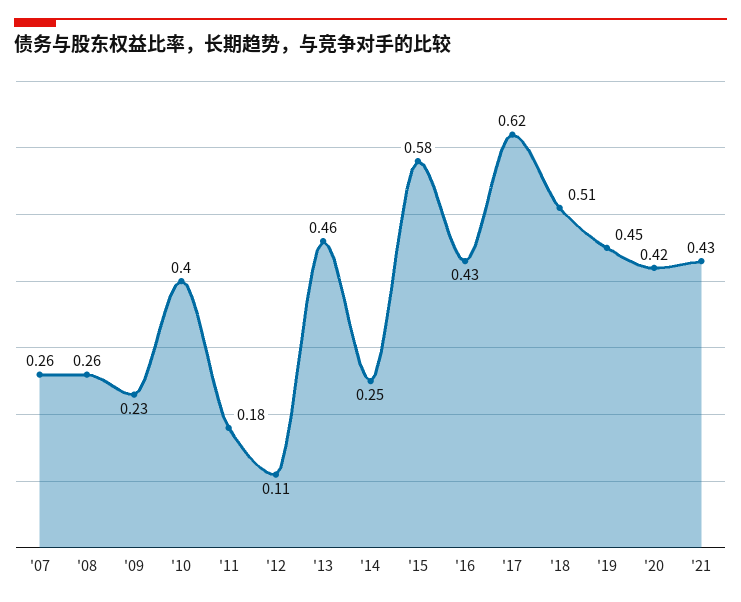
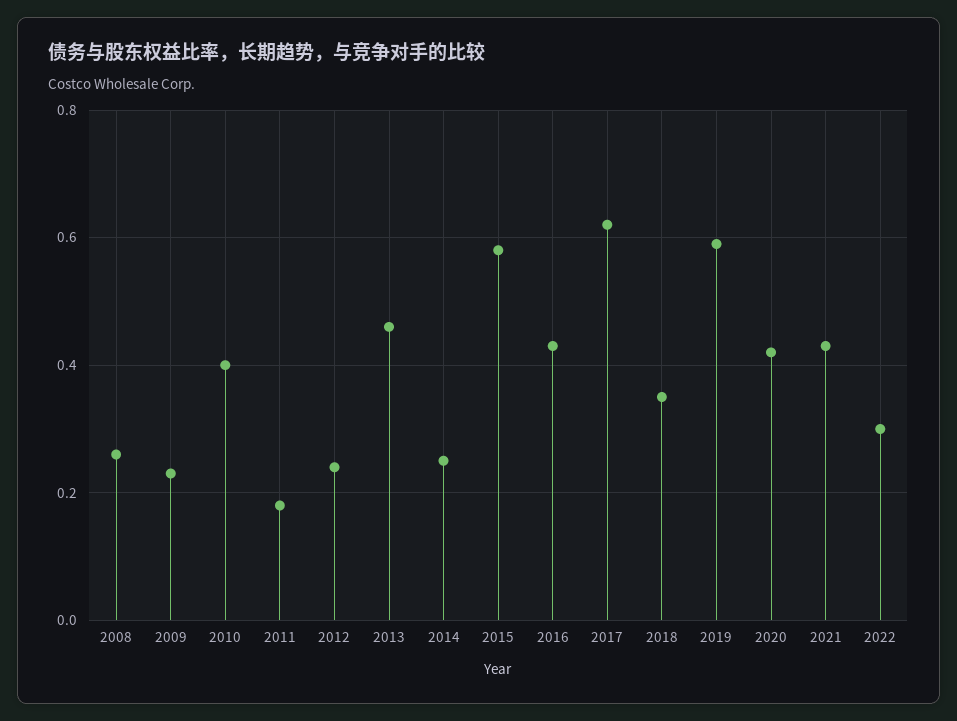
'07: 0.26 -> none
'12: 0.11 -> 0.25
'18: 0.51 -> 0.35
'19: 0.45 -> 0.6
2022: none -> 0.3

